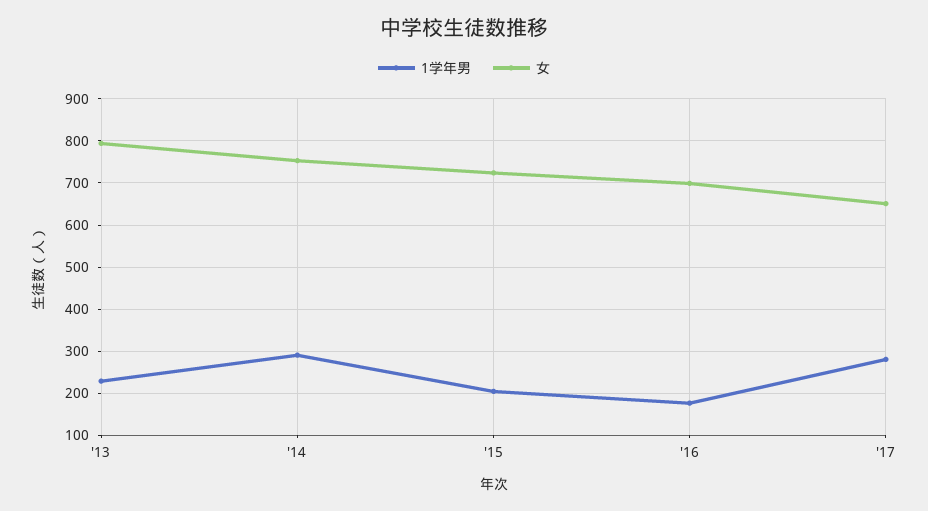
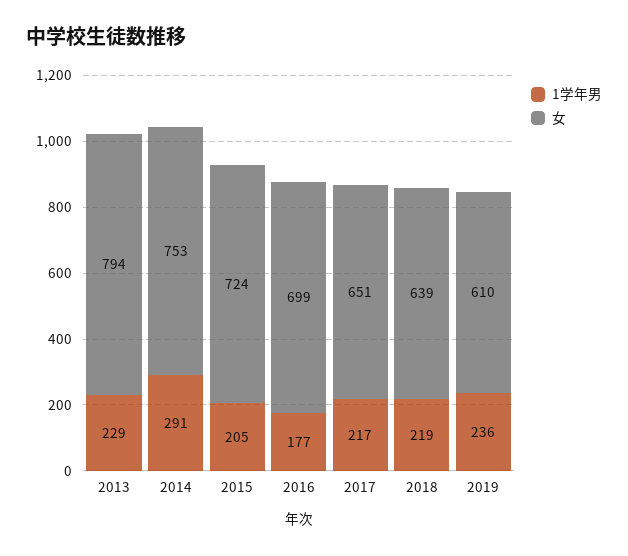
1学年男, '17: 280 -> 217
1学年男, 2018: none -> 219
女, 2018: none -> 639
1学年男, 2019: none -> 236
女, 2019: none -> 610

